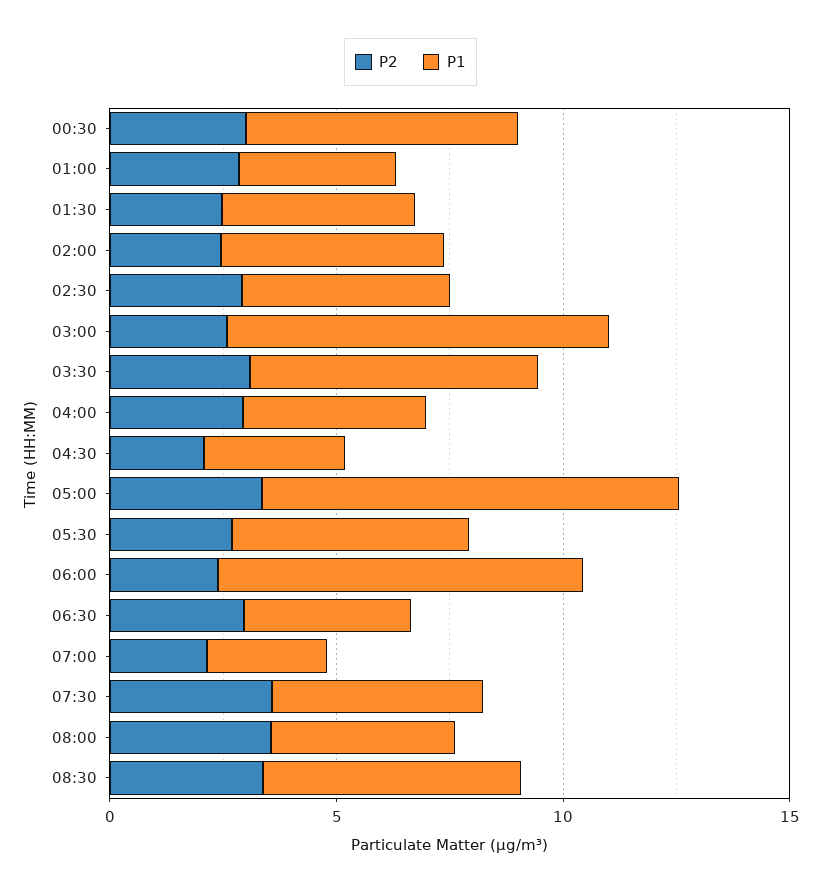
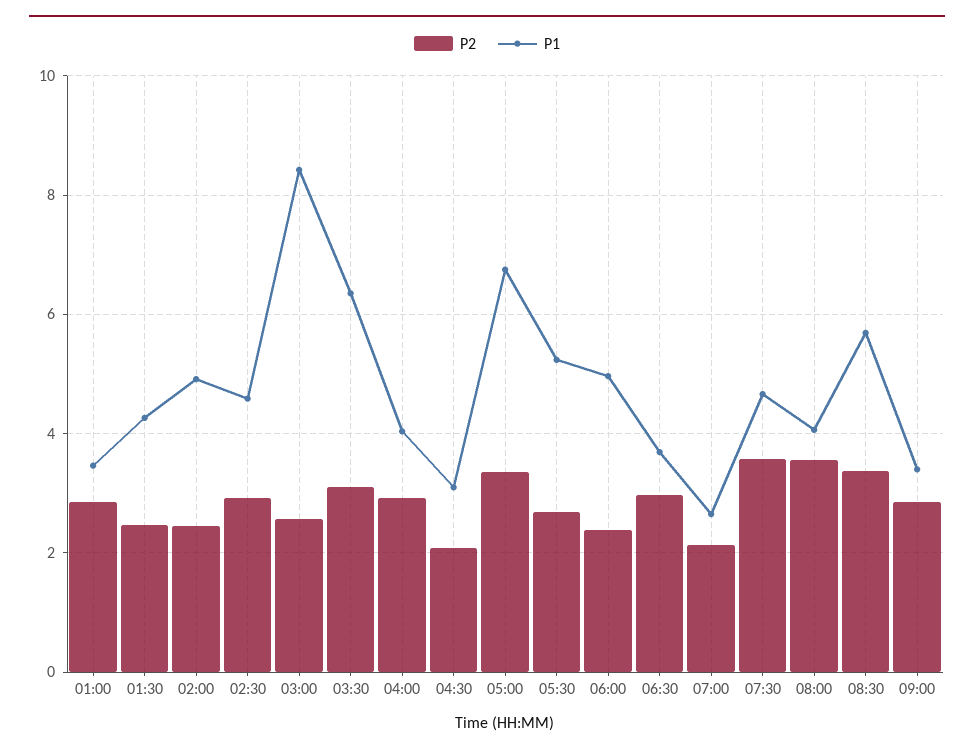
P2, 00:30: 3 -> none
P1, 00:30: 6 -> none
P1, 05:00: 9 -> 6.8
P1, 06:00: 8 -> 5
P2, 09:00: none -> 2.8
P1, 09:00: none -> 3.4

